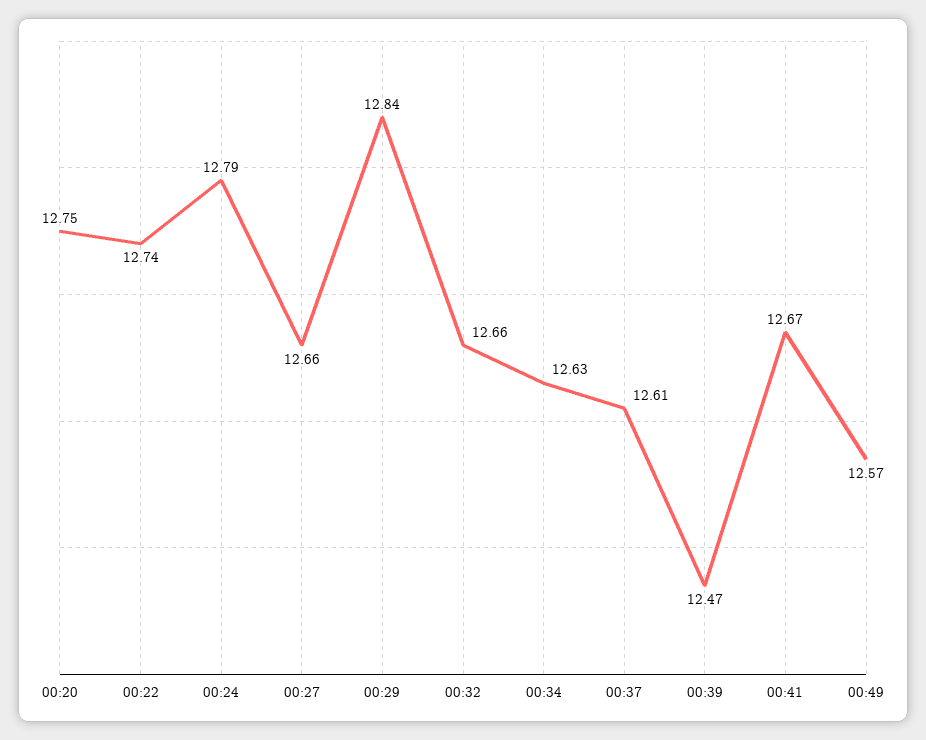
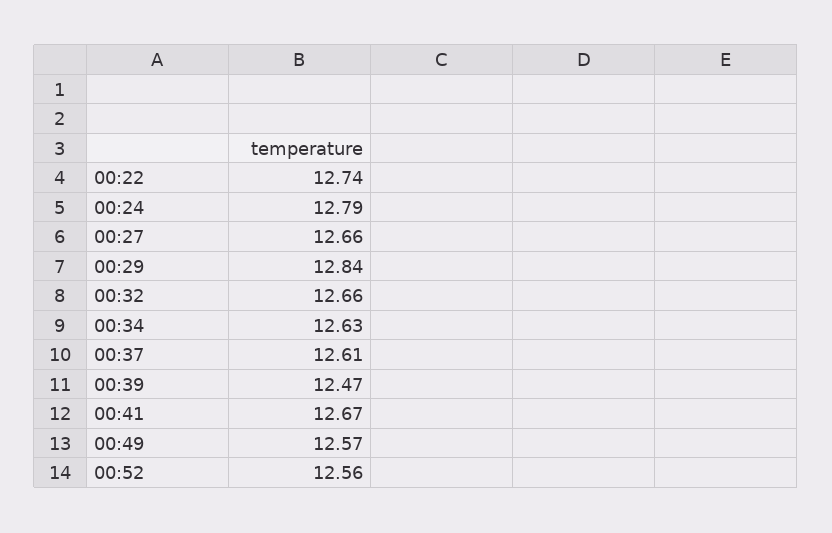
00:20: 12.75 -> none
00:52: none -> 12.56

